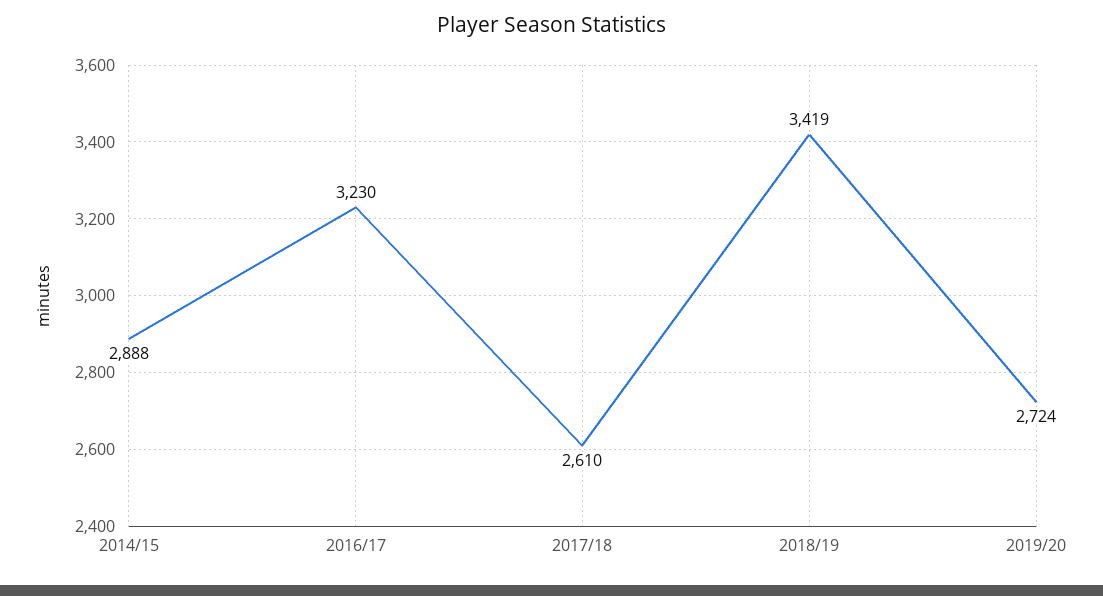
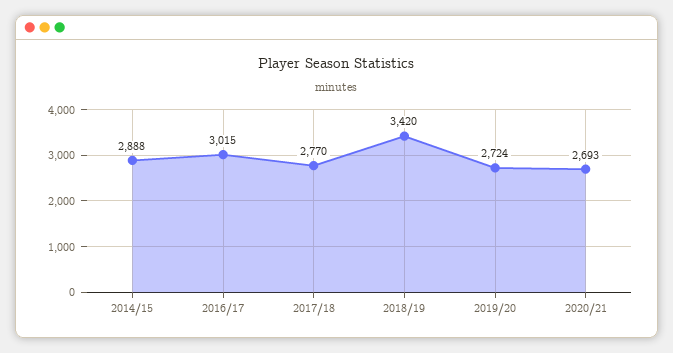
2016/17: 3230 -> 3015
2017/18: 2610 -> 2770
2018/19: 3419 -> 3420
2020/21: none -> 2693

